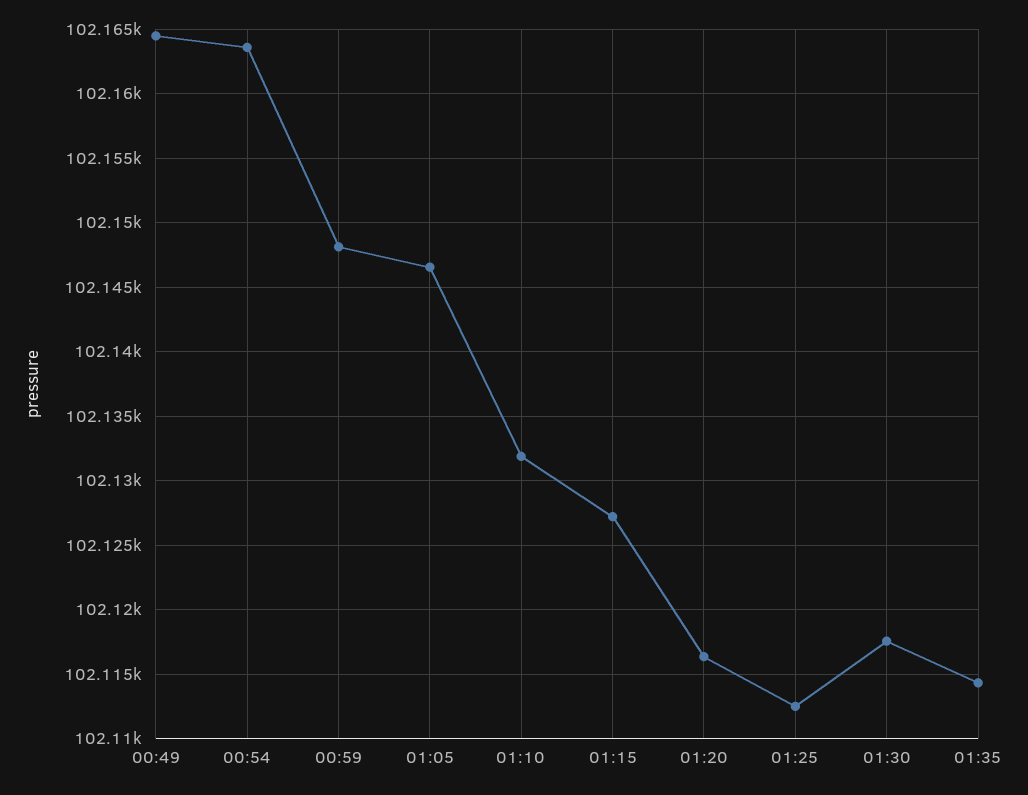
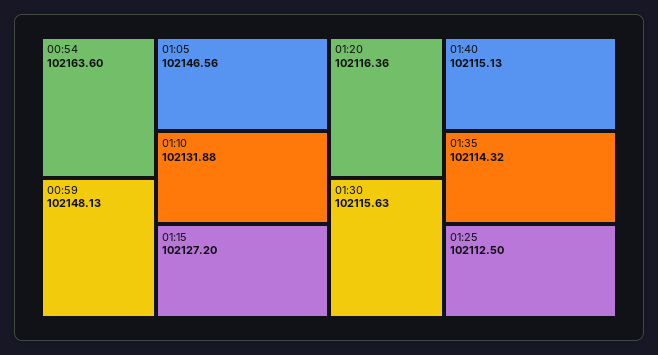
00:49: 102164.5 -> none
01:30: 102117.5 -> 102115.63
01:40: none -> 102115.13

